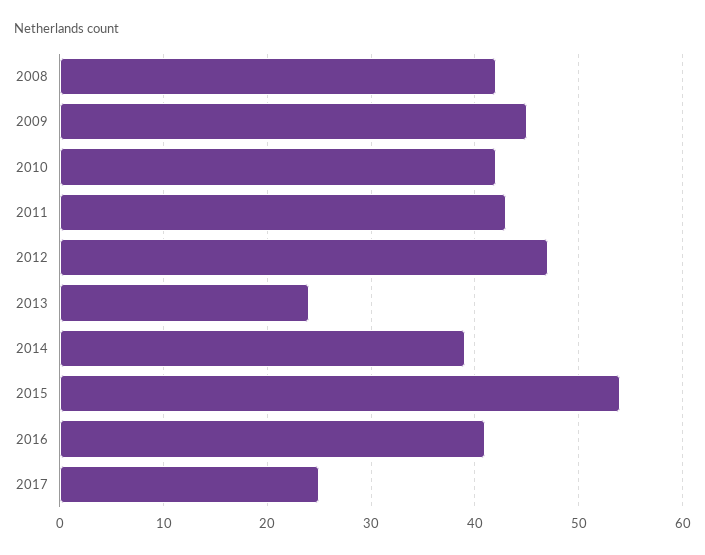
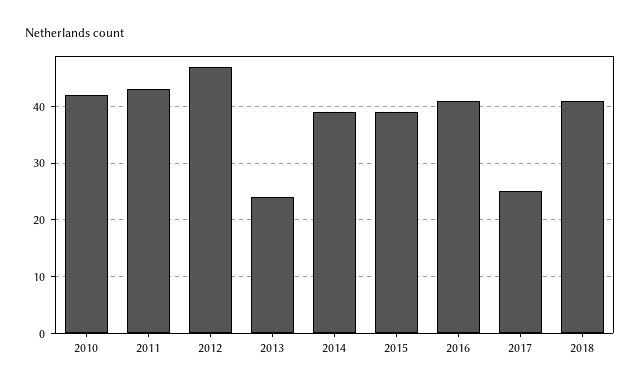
2008: 42 -> none
2009: 45 -> none
2015: 54 -> 40
2018: none -> 40

